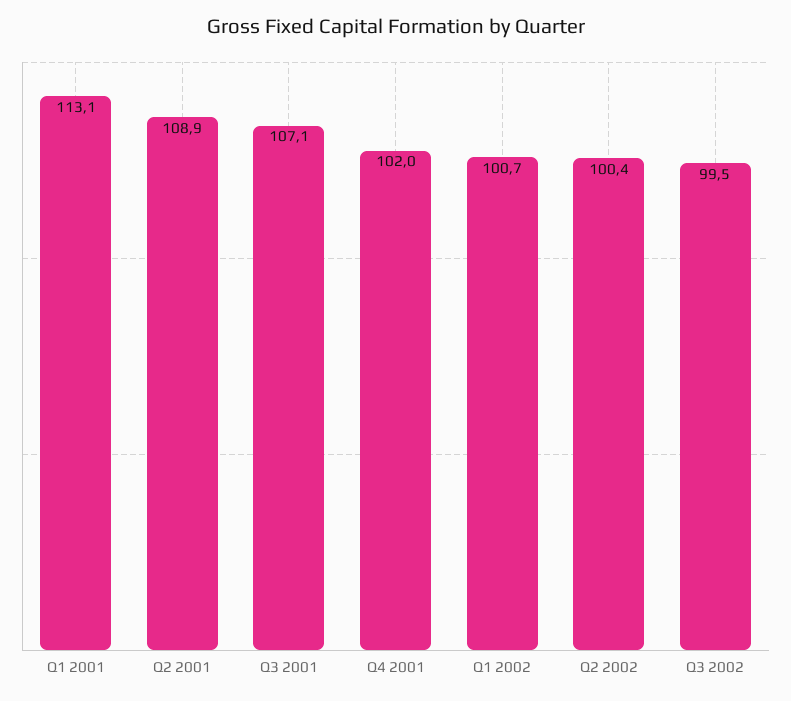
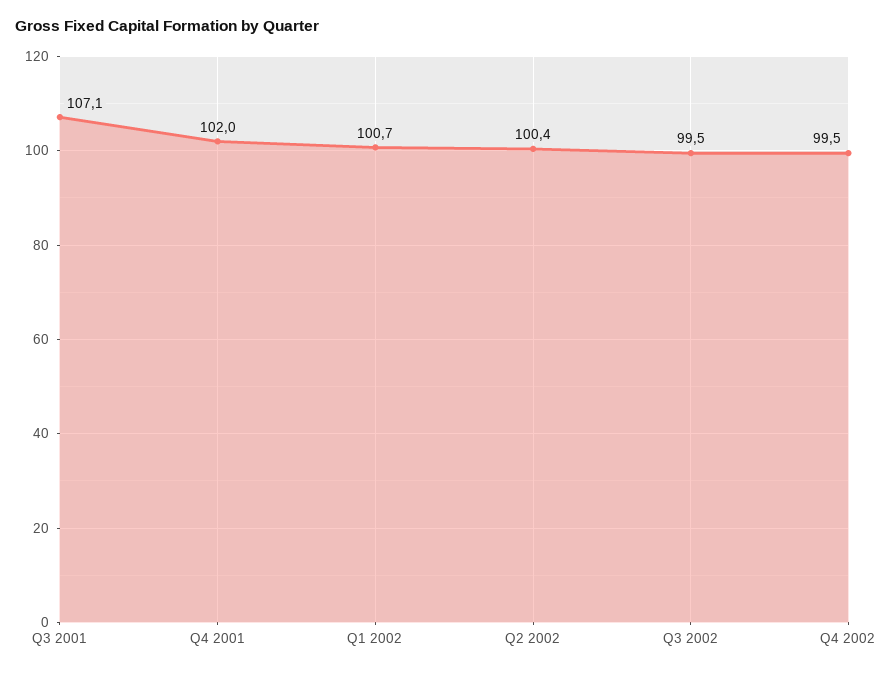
Q1 2001: 113.1 -> none
Q2 2001: 108.9 -> none
Q4 2002: none -> 99.5

